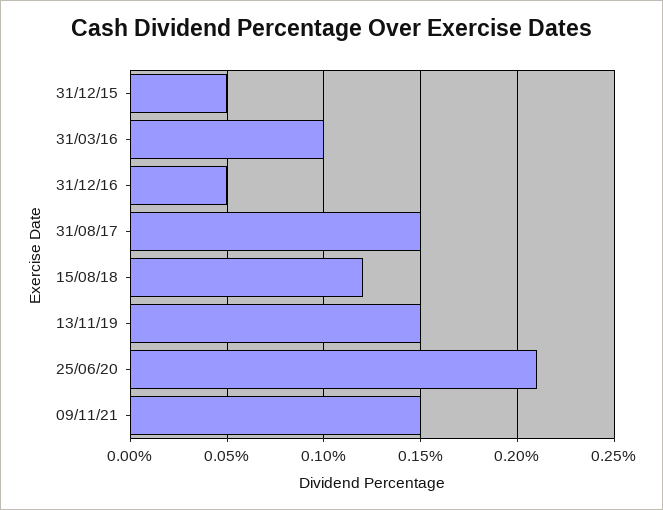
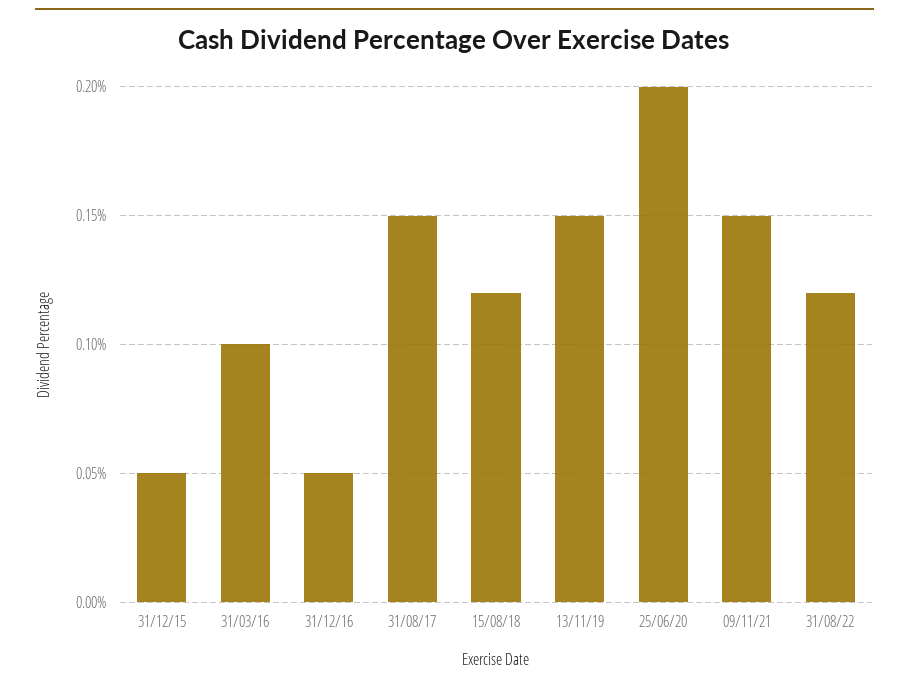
25/06/20: 0.21 -> 0.2
31/08/22: none -> 0.12

